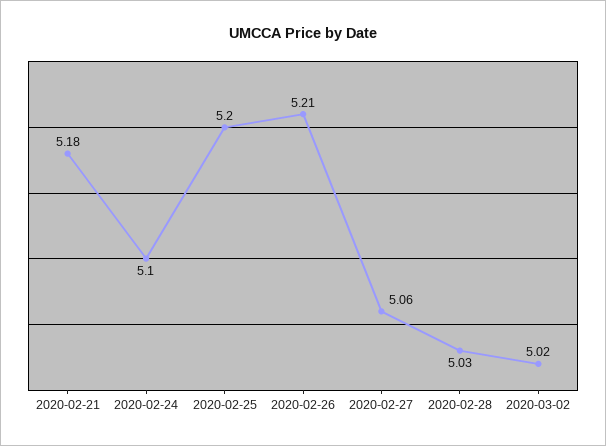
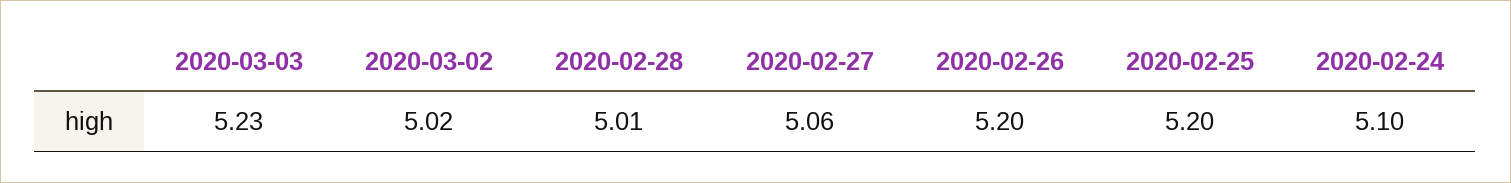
2020-02-21: 5.18 -> none
2020-02-26: 5.21 -> 5.2
2020-02-28: 5.03 -> 5.01
2020-03-03: none -> 5.23

